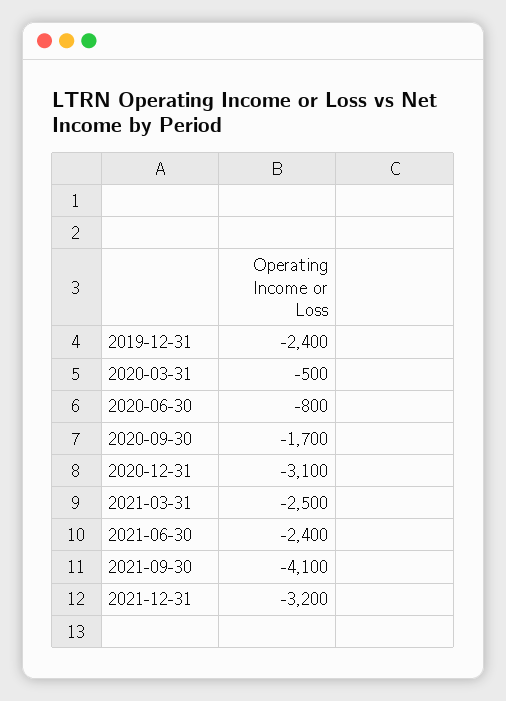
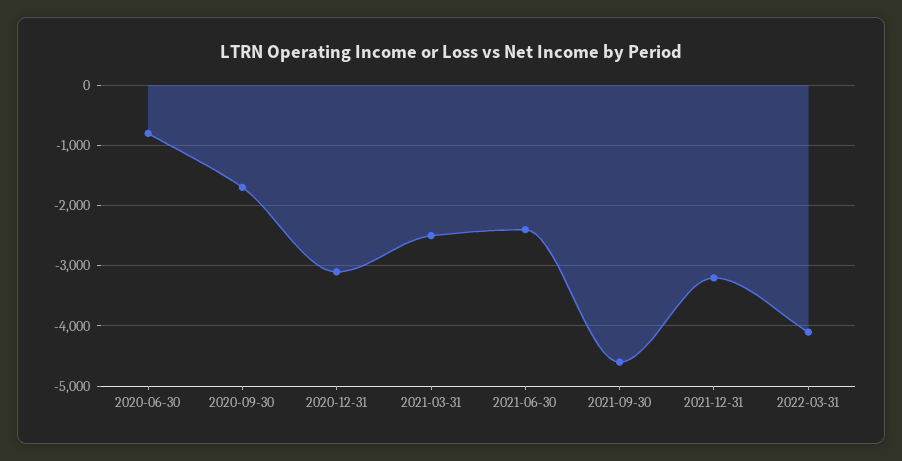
2019-12-31: -2400 -> none
2020-03-31: -500 -> none
2021-09-30: -4100 -> -4600
2022-03-31: none -> -4100

